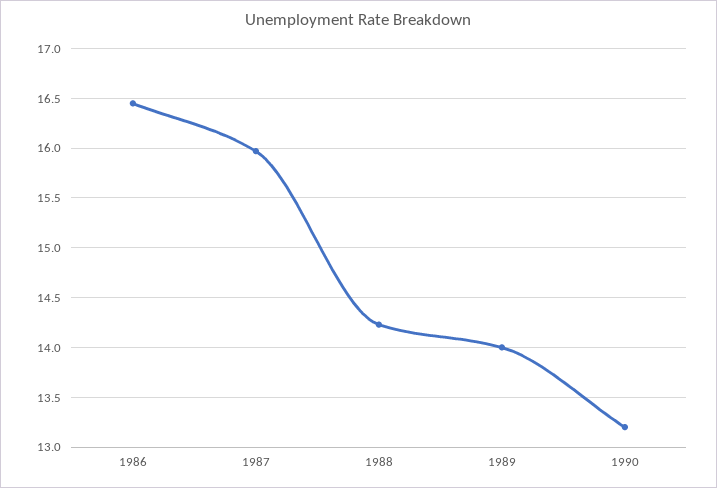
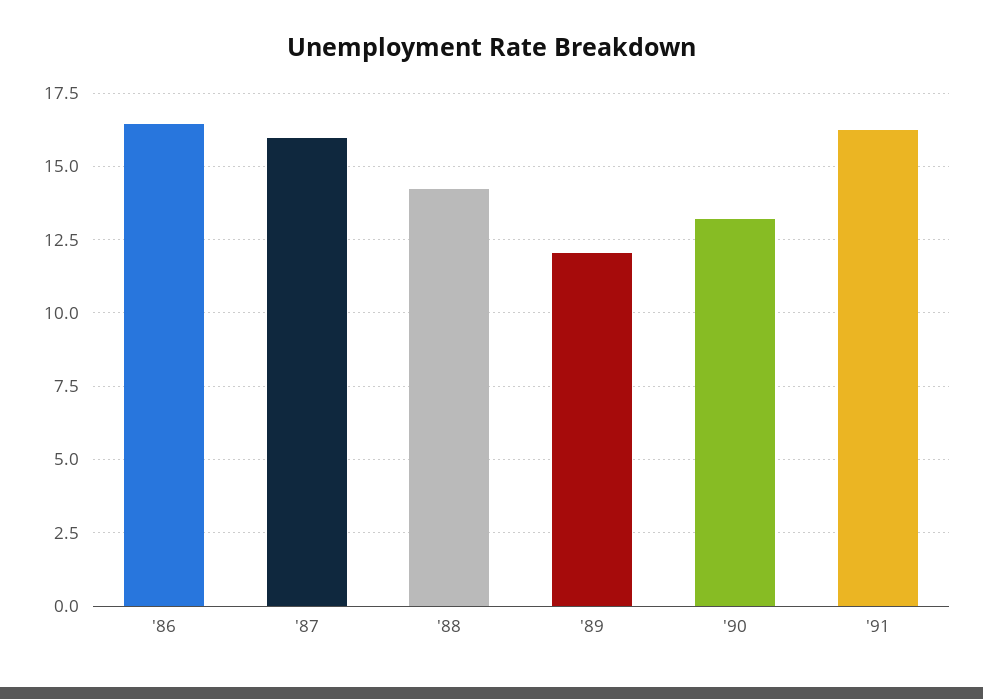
1989: 14 -> 12
'91: none -> 16.25

